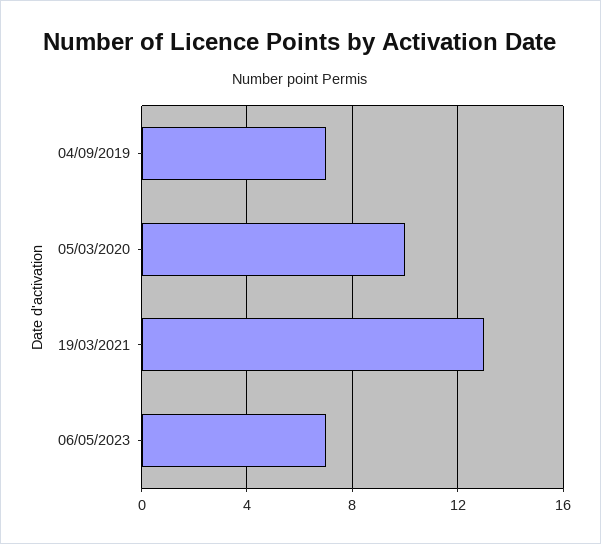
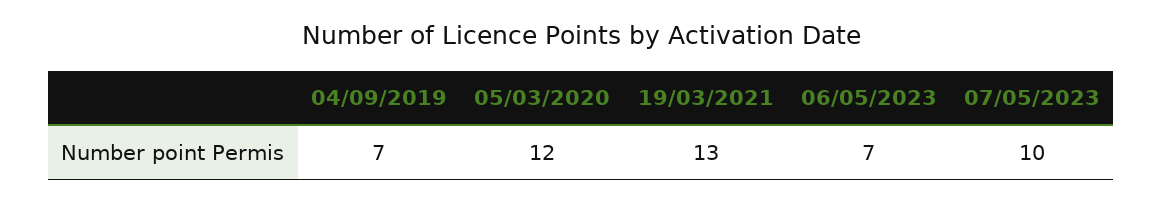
05/03/2020: 10 -> 12
07/05/2023: none -> 10

